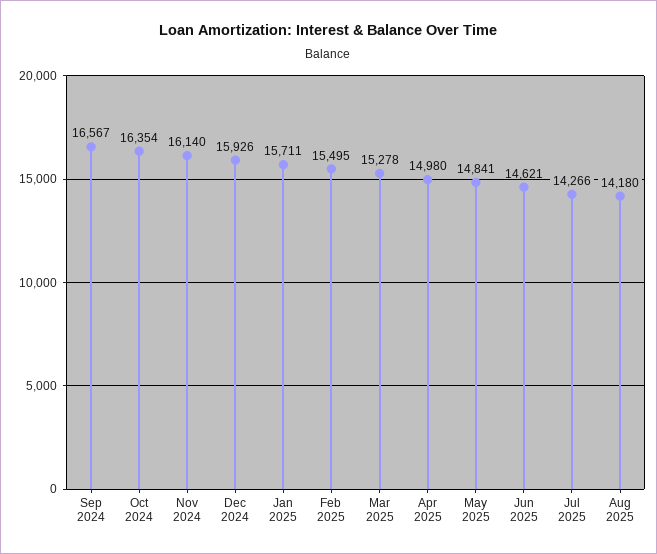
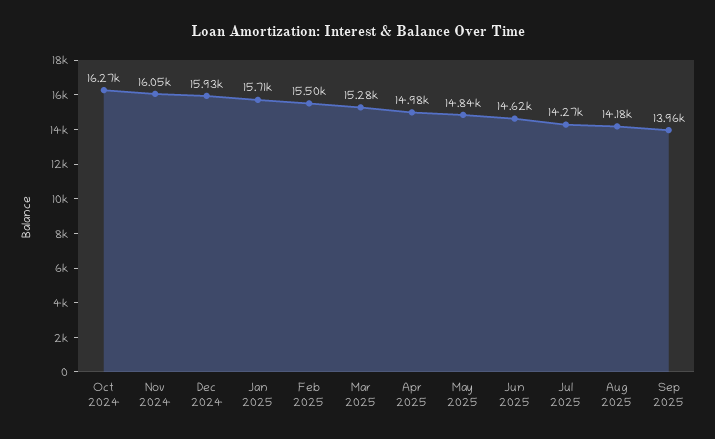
Sep 2024: 16567 -> none
Oct 2024: 16354 -> 16270
Nov 2024: 16140 -> 16050
Sep 2025: none -> 13960

